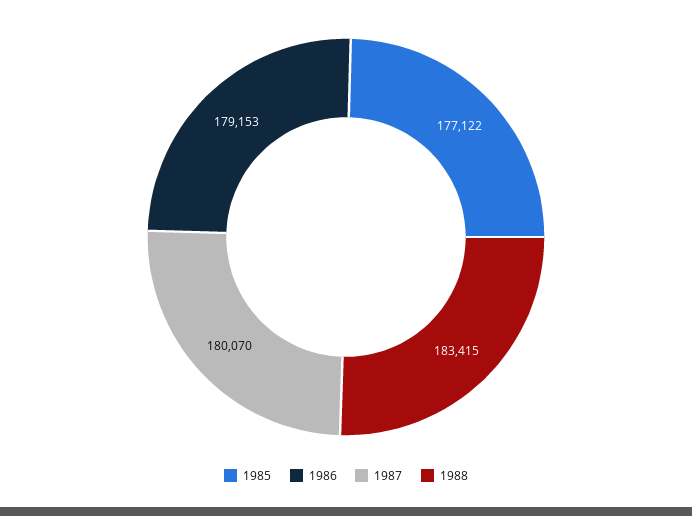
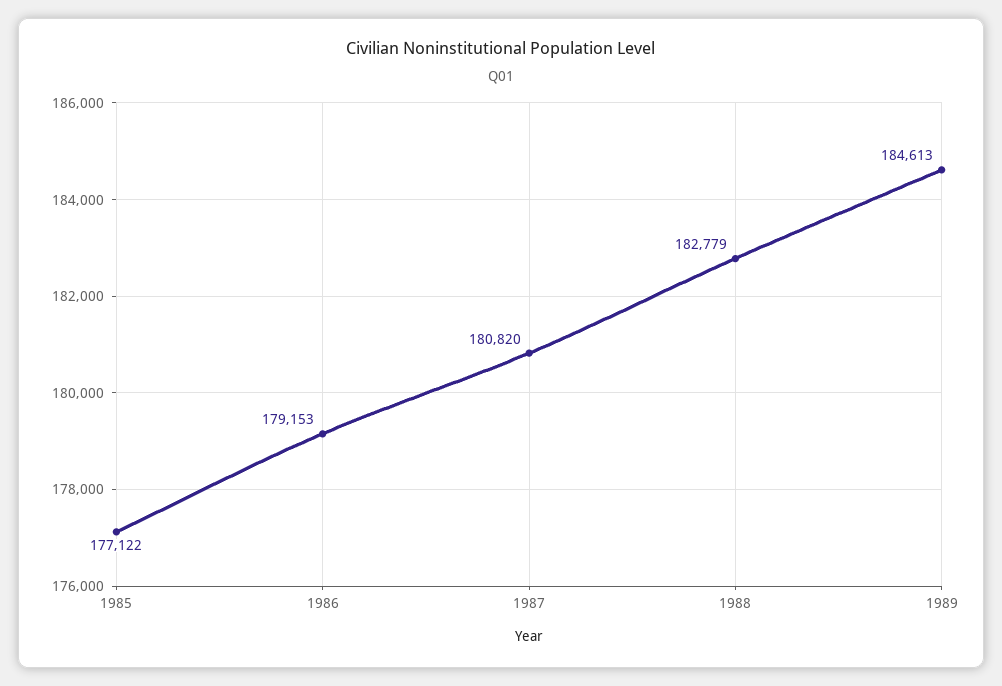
1987: 180070 -> 180820
1988: 183415 -> 182779
1989: none -> 184613

